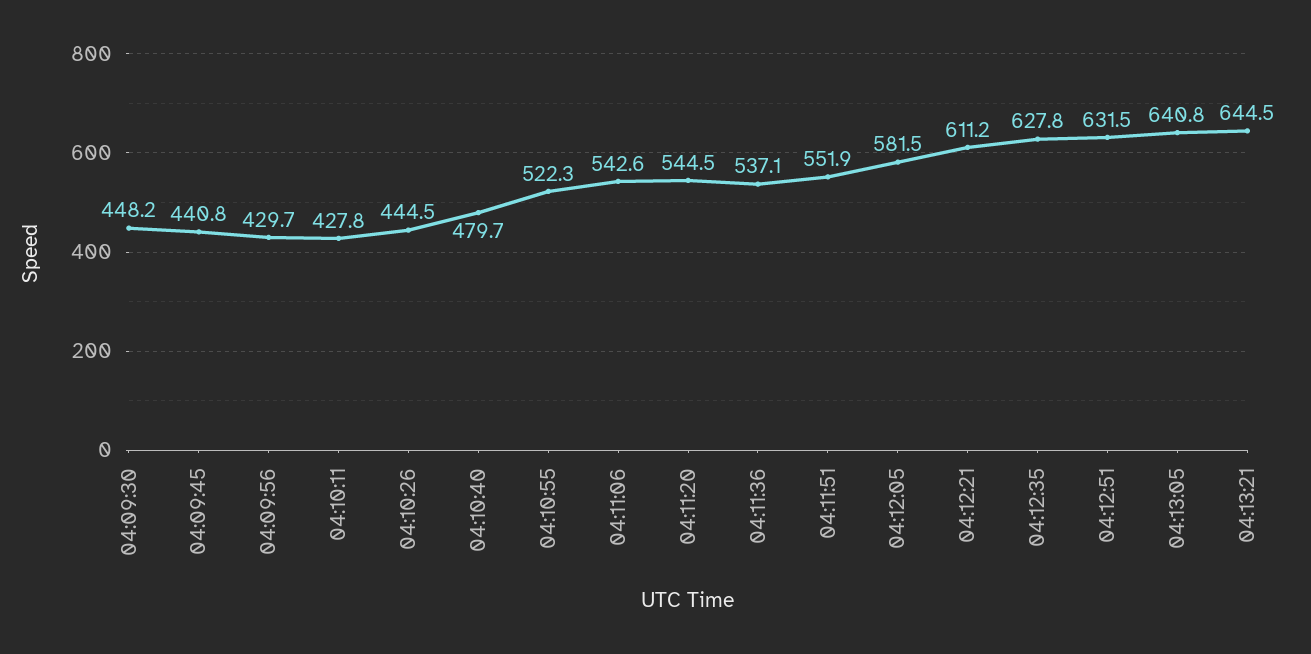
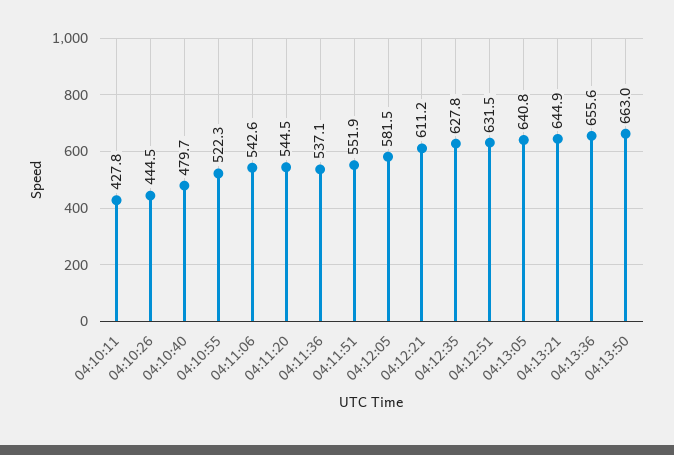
04:09:30: 448.2 -> none
04:09:45: 440.8 -> none
04:09:56: 429.7 -> none
04:13:21: 644.5 -> 644.9
04:13:36: none -> 655.6
04:13:50: none -> 663

